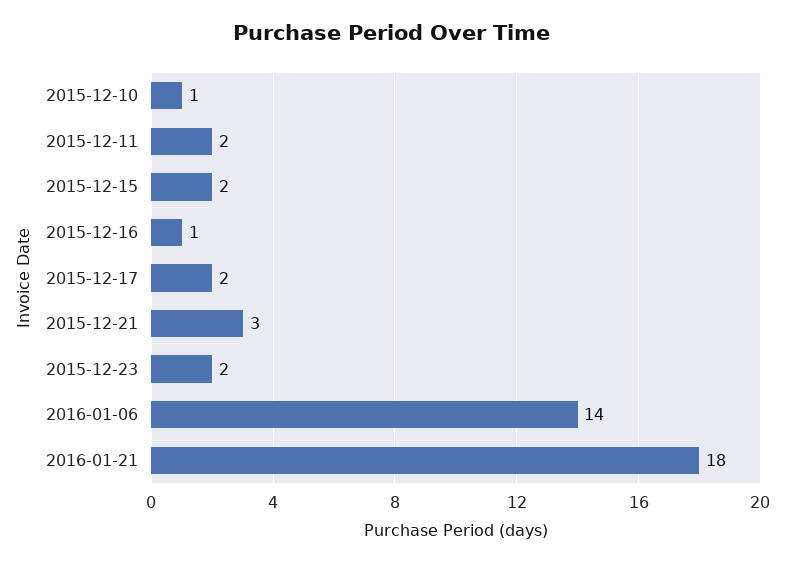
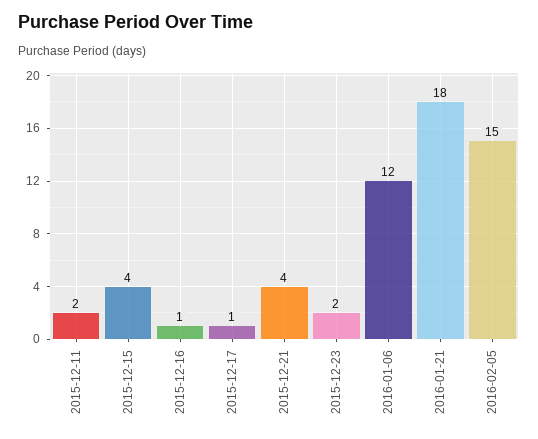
2015-12-10: 1 -> none
2015-12-15: 2 -> 4
2015-12-17: 2 -> 1
2015-12-21: 3 -> 4
2016-01-06: 14 -> 12
2016-02-05: none -> 15

